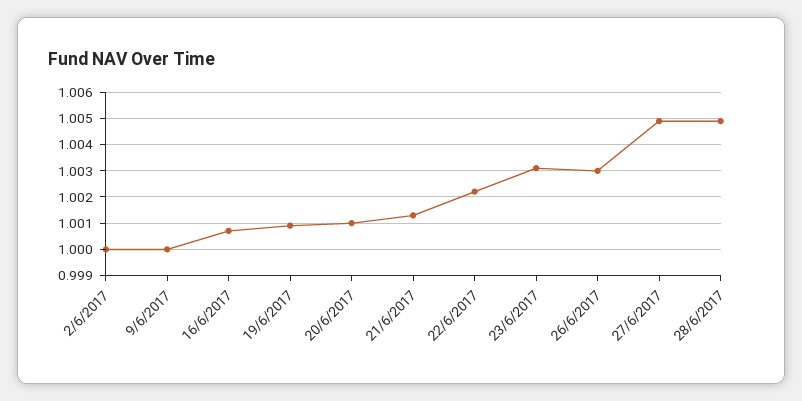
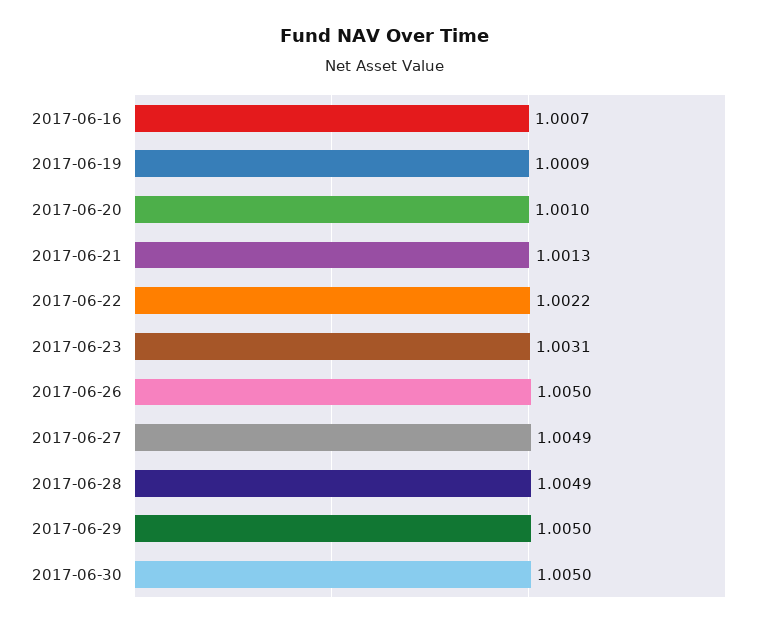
2/6/2017: 1 -> none
9/6/2017: 1 -> none
26/6/2017: 1.003 -> 1.005
2017-06-29: none -> 1.005
2017-06-30: none -> 1.005

